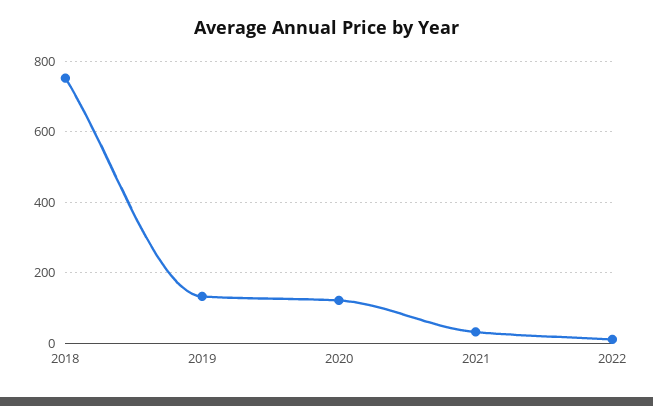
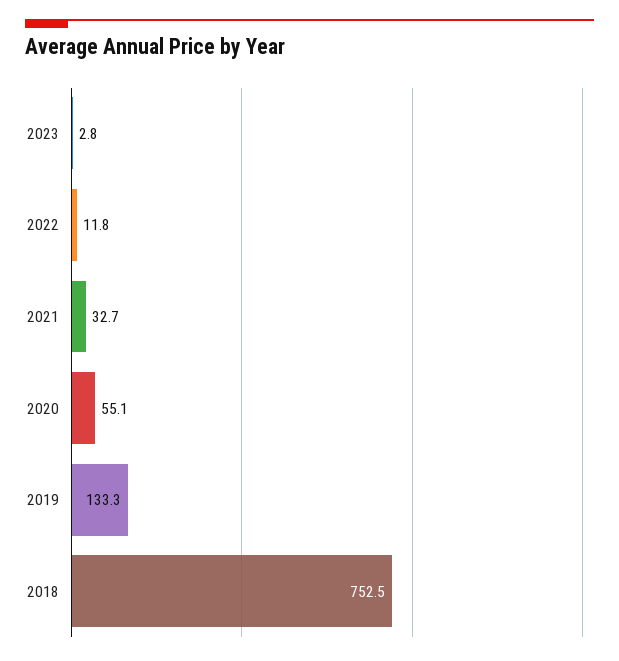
2020: 120 -> 55.1
2023: none -> 2.8

